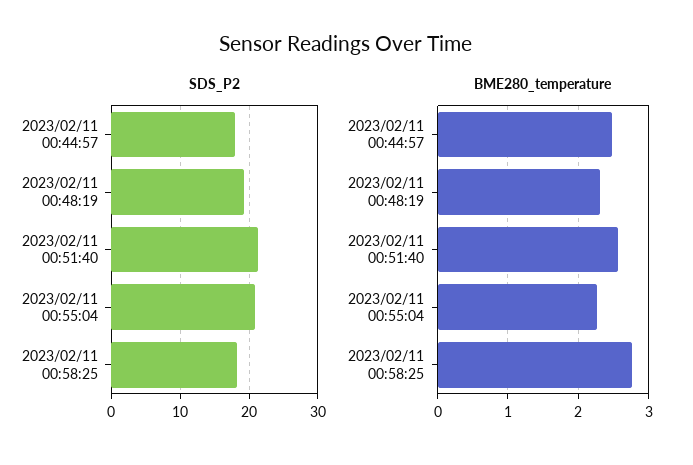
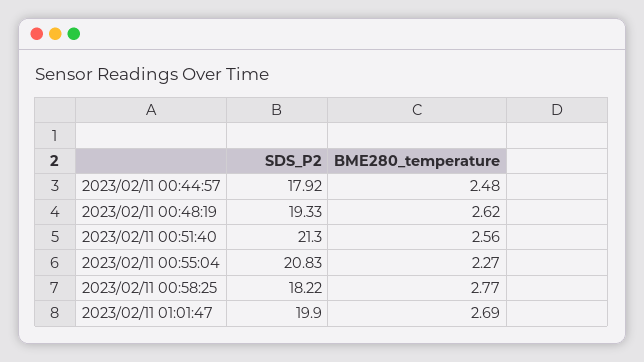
BME280_temperature, 2023/02/11 00:48:19: 2.3 -> 2.62
SDS_P2, 2023/02/11 01:01:47: none -> 19.9
BME280_temperature, 2023/02/11 01:01:47: none -> 2.69

